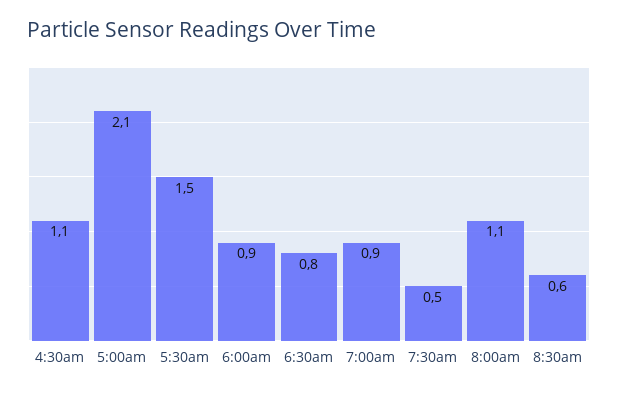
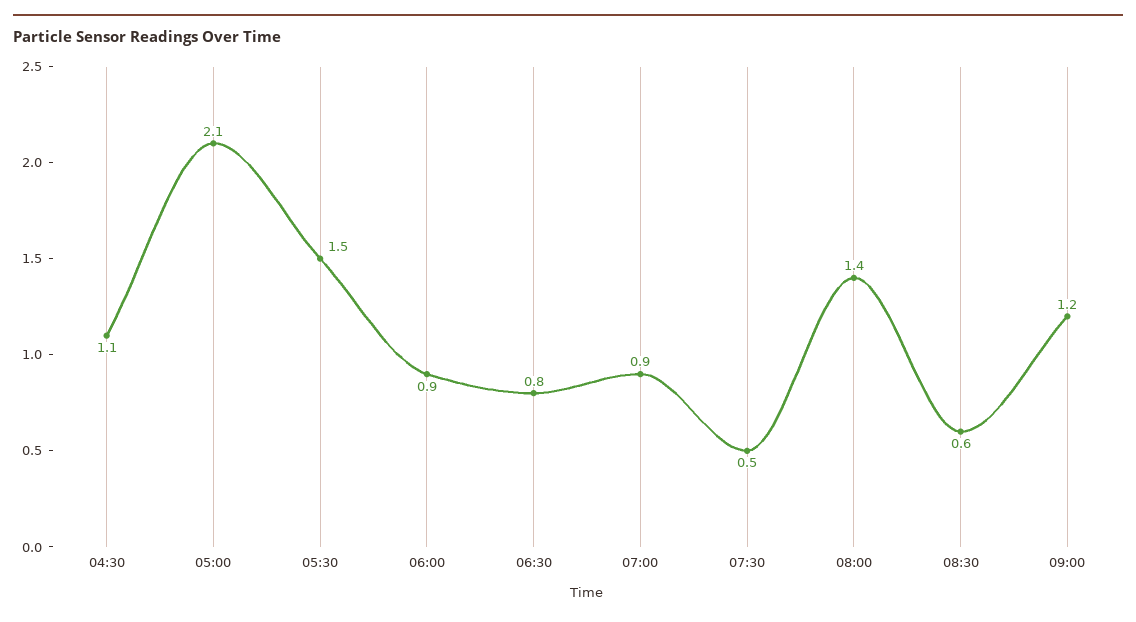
8:00am: 1.1 -> 1.4
09:00: none -> 1.2

